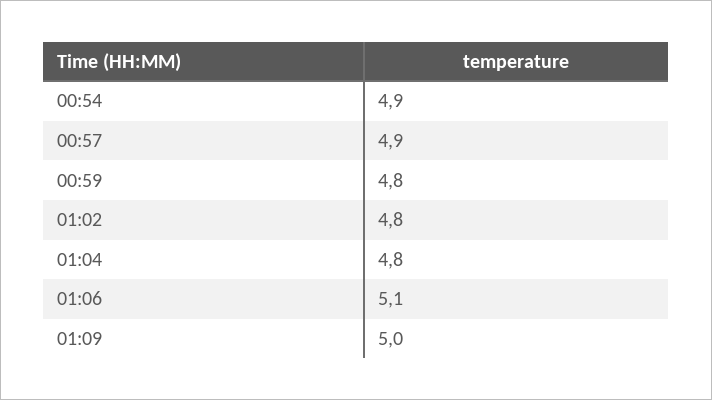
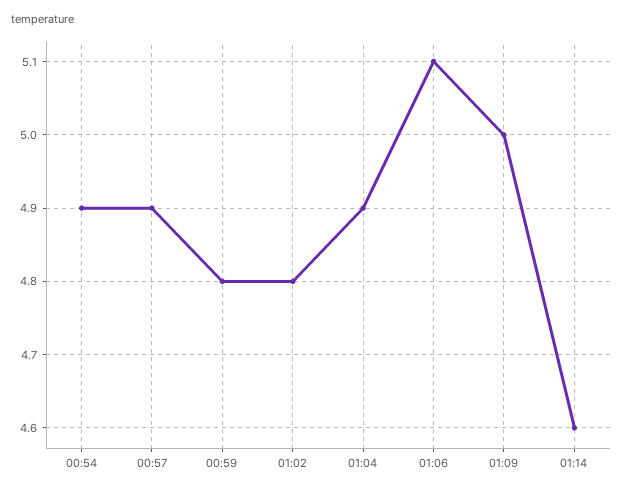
01:04: 4.8 -> 4.9
01:14: none -> 4.6

